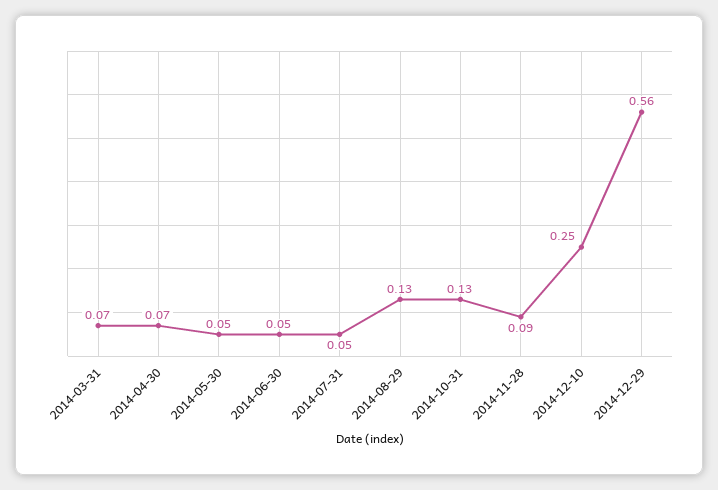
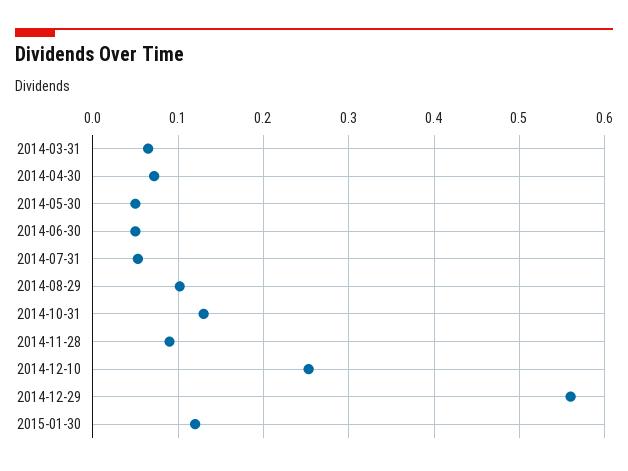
2014-08-29: 0.13 -> 0.1
2015-01-30: none -> 0.12

